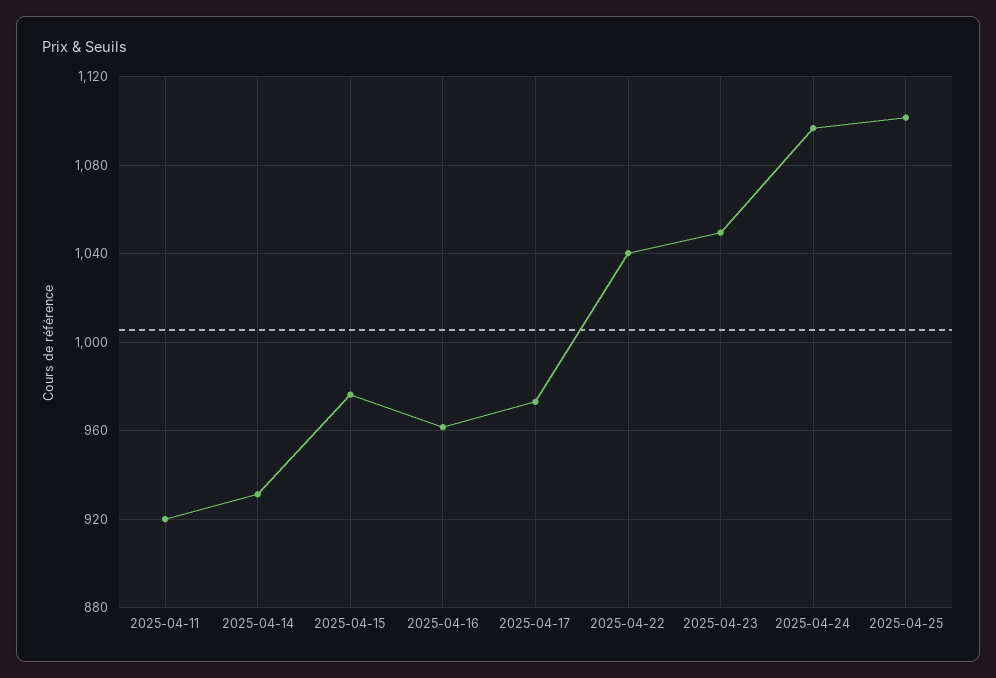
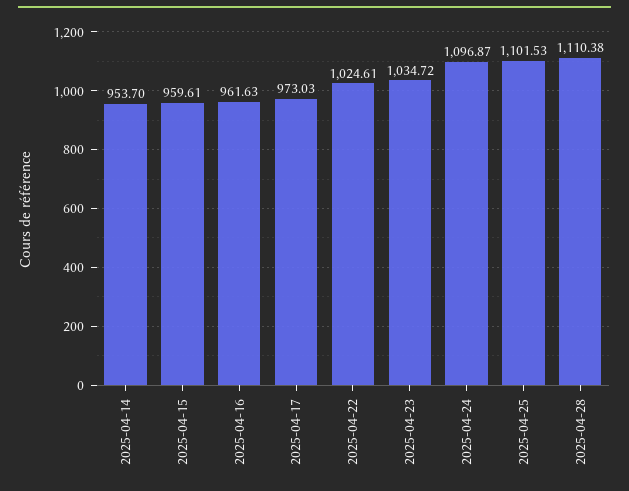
2025-04-11: 920 -> none
2025-04-14: 930 -> 953.7
2025-04-15: 975 -> 959.61
2025-04-22: 1040 -> 1024.61
2025-04-23: 1050 -> 1034.72
2025-04-28: none -> 1110.38

